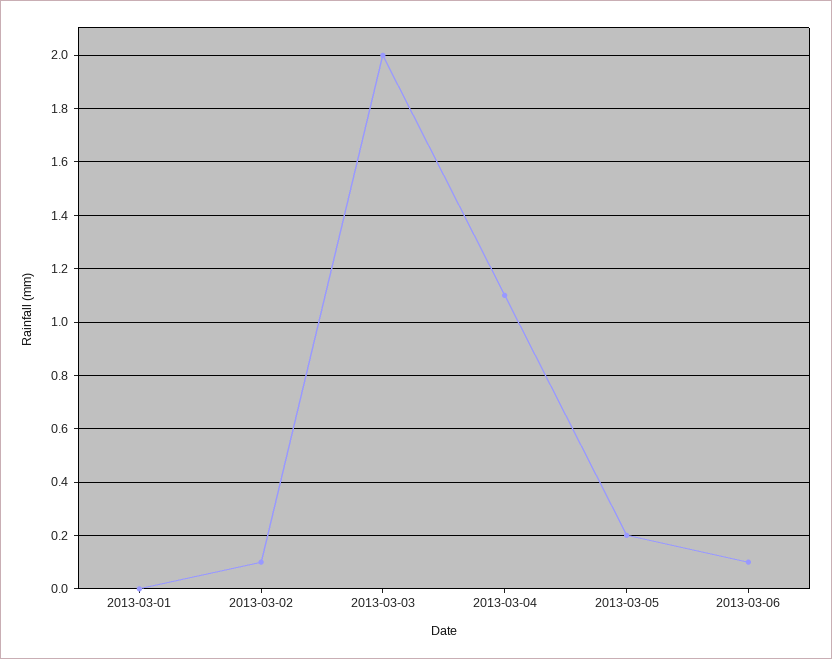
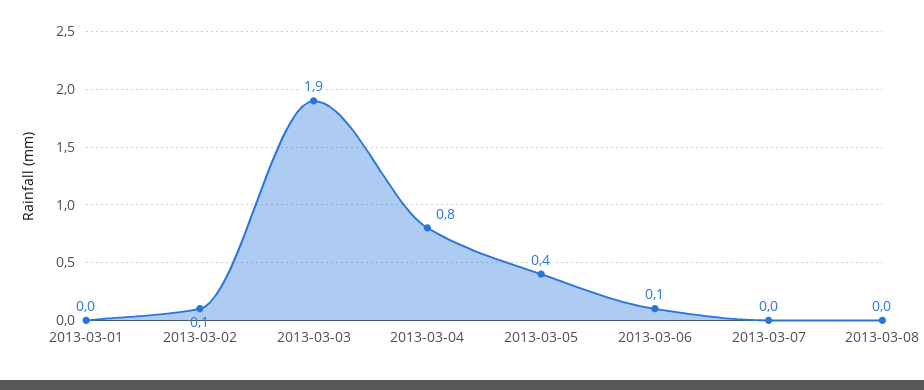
2013-03-03: 2 -> 1.9
2013-03-04: 1.1 -> 0.8
2013-03-05: 0.2 -> 0.4
2013-03-07: none -> 0
2013-03-08: none -> 0

